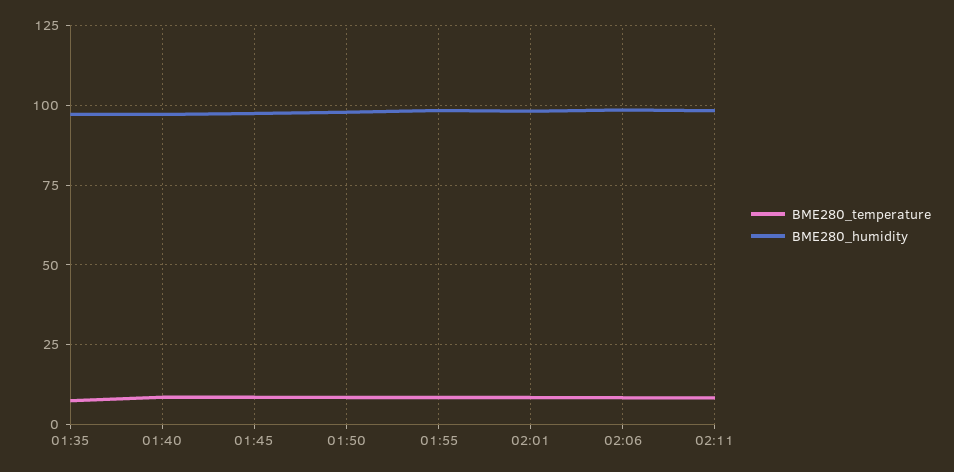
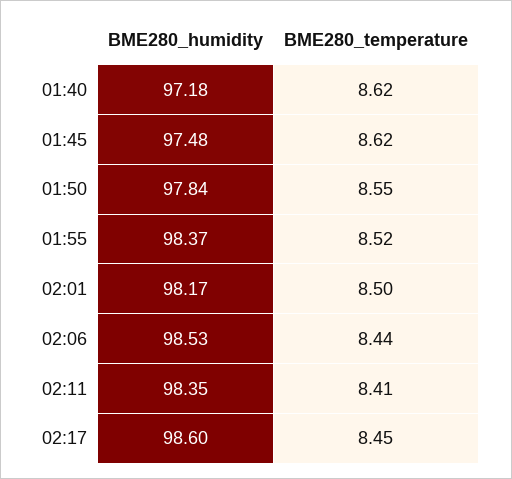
BME280_temperature, 01:35: 7.5 -> none
BME280_humidity, 01:35: 97.5 -> none
BME280_humidity, 02:17: none -> 98.6
BME280_temperature, 02:17: none -> 8.45

